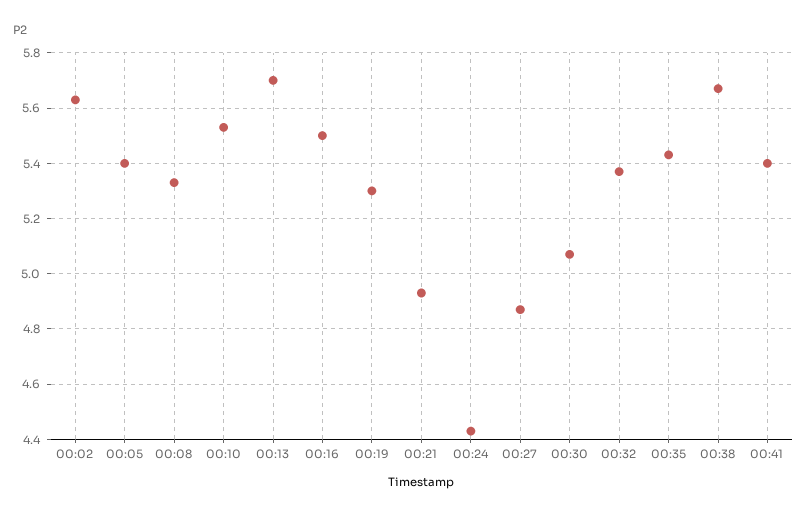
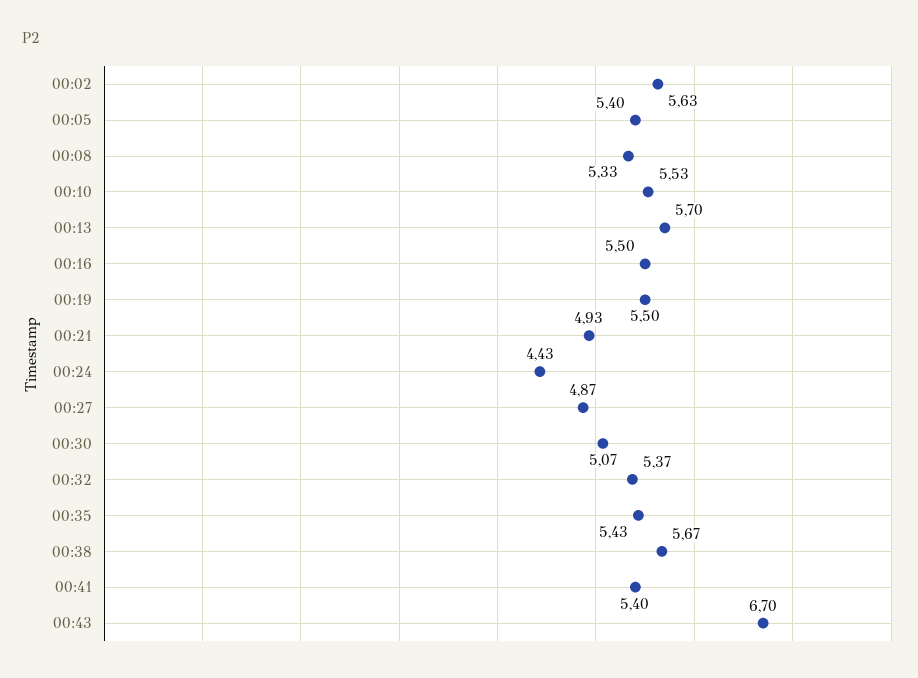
00:19: 5.3 -> 5.5
00:43: none -> 6.7

